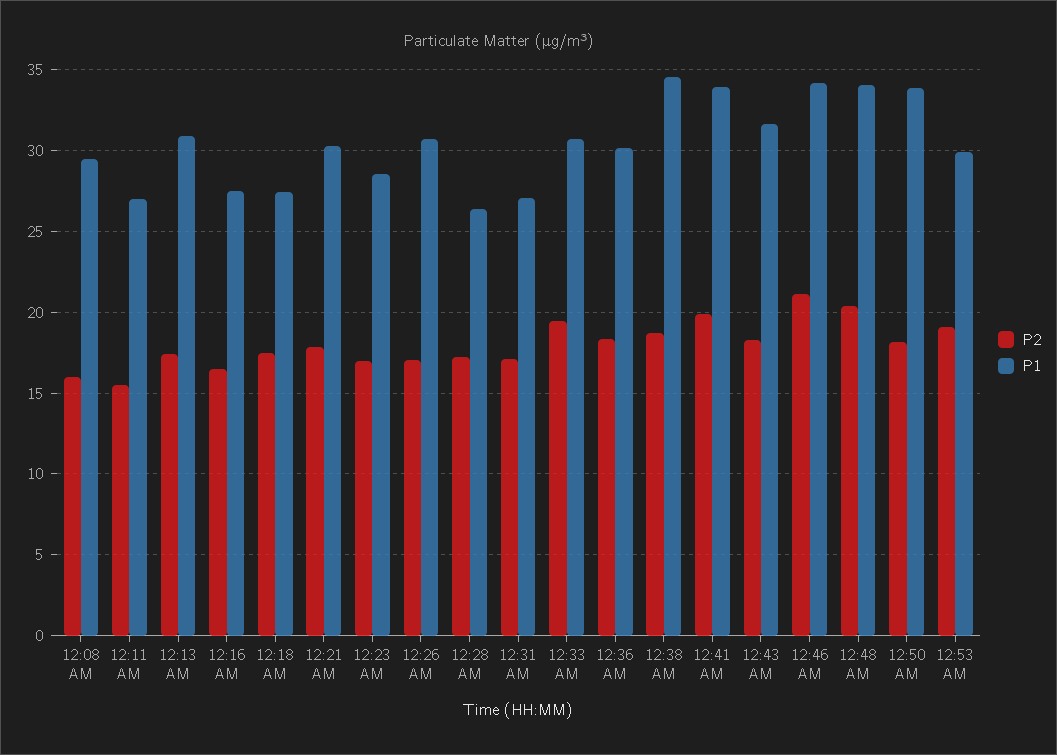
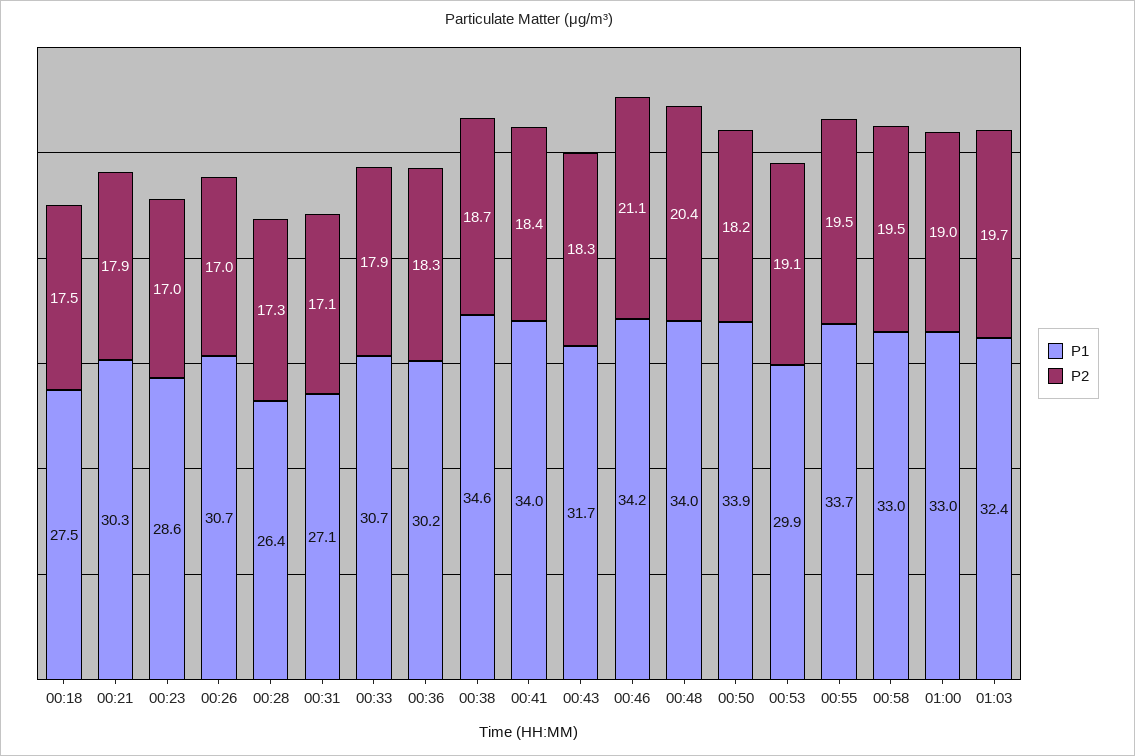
P2, 12:08 AM: 16 -> none
P1, 12:08 AM: 29.5 -> none
P2, 12:11 AM: 15.5 -> none
P1, 12:11 AM: 27 -> none
P2, 12:13 AM: 17.5 -> none
P1, 12:13 AM: 31 -> none
P2, 12:16 AM: 16.5 -> none
P1, 12:16 AM: 27.5 -> none
P2, 12:33 AM: 19.5 -> 17.9
P2, 12:41 AM: 20 -> 18.4
P1, 00:55: none -> 33.7
P2, 00:55: none -> 19.5
P1, 00:58: none -> 33
P2, 00:58: none -> 19.5
P1, 01:00: none -> 33
P2, 01:00: none -> 19
P1, 01:03: none -> 32.4
P2, 01:03: none -> 19.7

